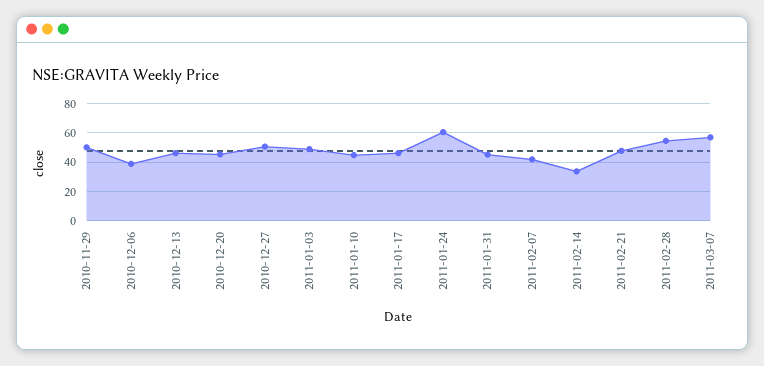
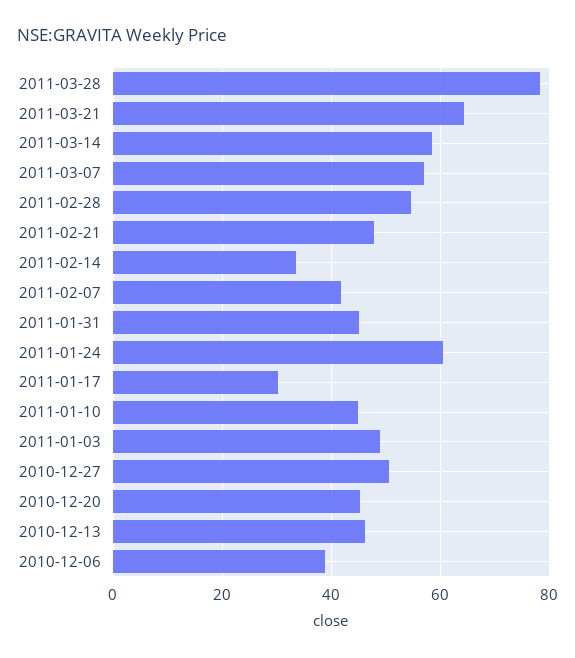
2010-11-29: 50 -> none
2011-01-17: 45 -> 30
2011-03-28: none -> 78
2011-03-21: none -> 64
2011-03-14: none -> 58

